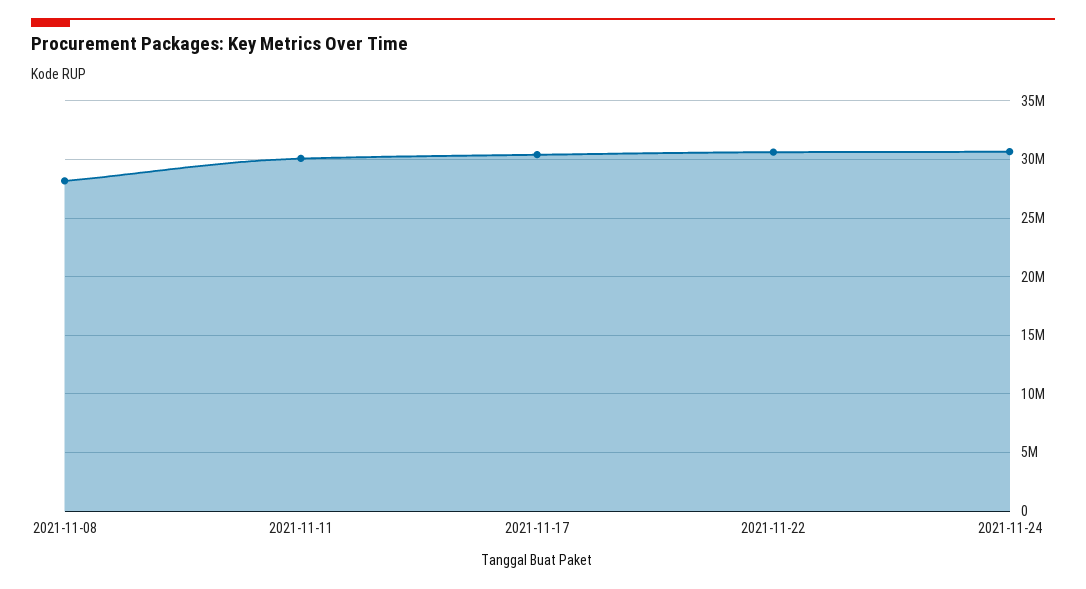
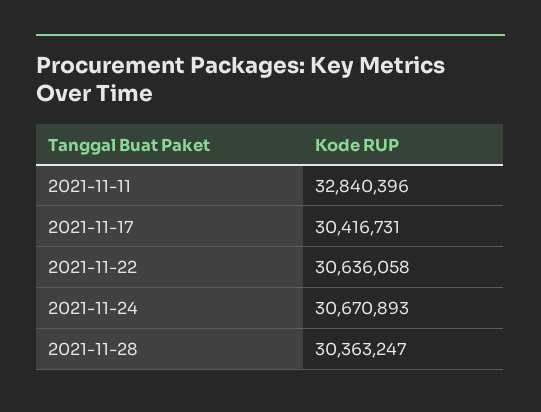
2021-11-08: 28000000 -> none
2021-11-11: 30000000 -> 32840396
2021-11-28: none -> 30363247

